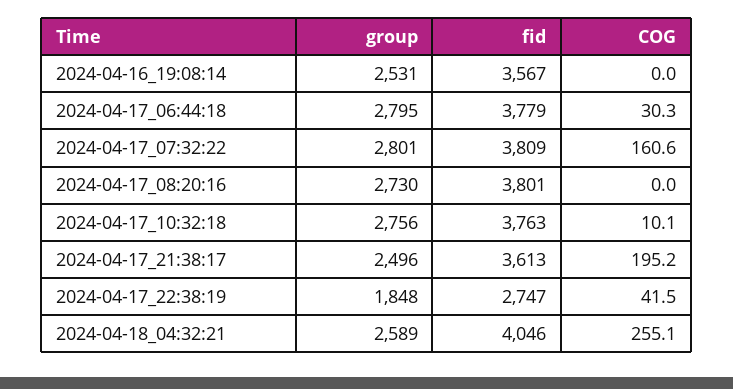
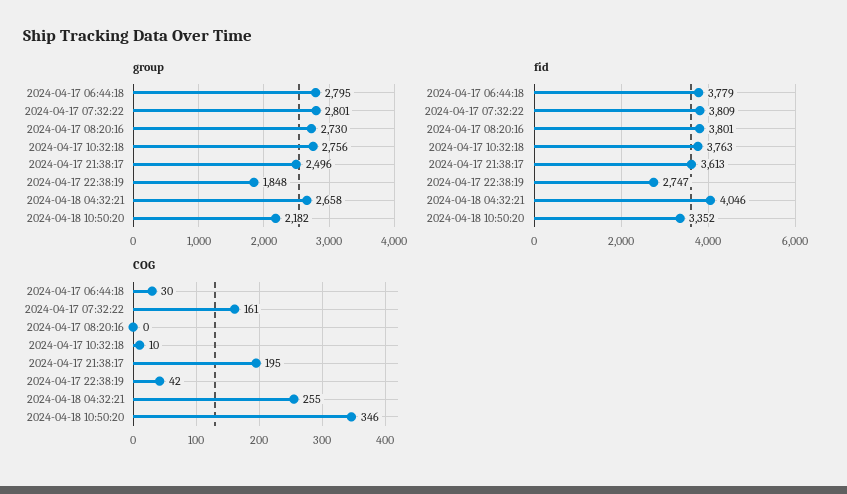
group, 2024-04-16_19:08:14: 2531 -> none
fid, 2024-04-16_19:08:14: 3567 -> none
COG, 2024-04-16_19:08:14: 0 -> none
group, 2024-04-18_04:32:21: 2589 -> 2658
group, 2024-04-18 10:50:20: none -> 2182
fid, 2024-04-18 10:50:20: none -> 3352
COG, 2024-04-18 10:50:20: none -> 346

